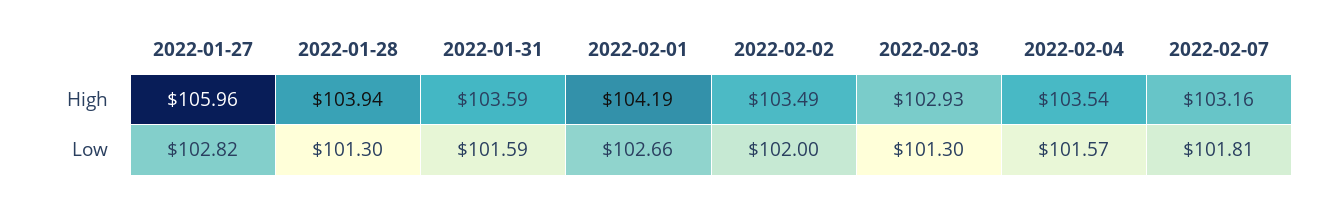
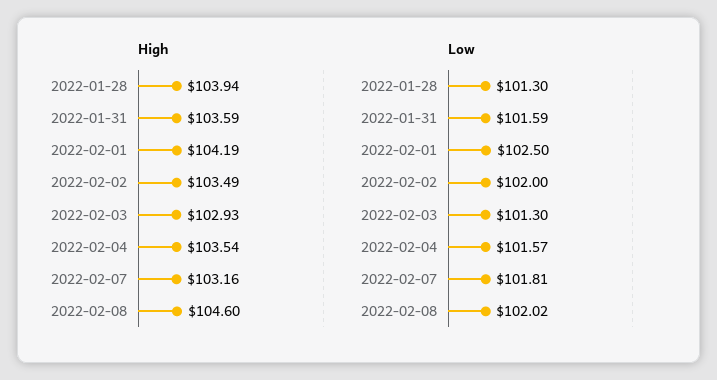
High, 2022-01-27: 105.96 -> none
Low, 2022-01-27: 102.82 -> none
Low, 2022-02-01: 102.66 -> 102.5
High, 2022-02-08: none -> 104.6
Low, 2022-02-08: none -> 102.02

